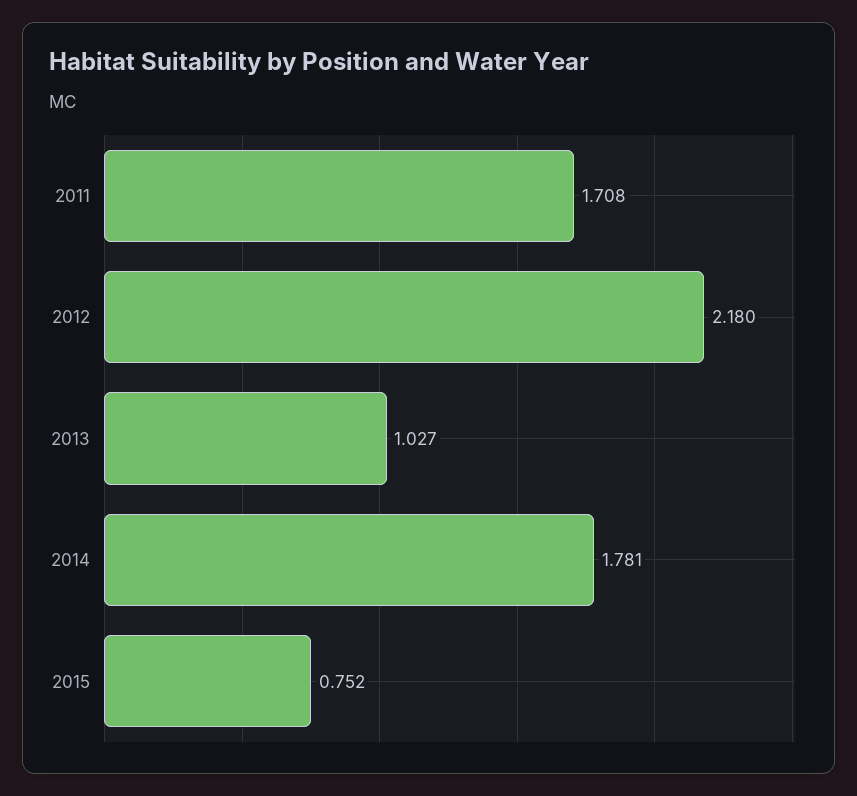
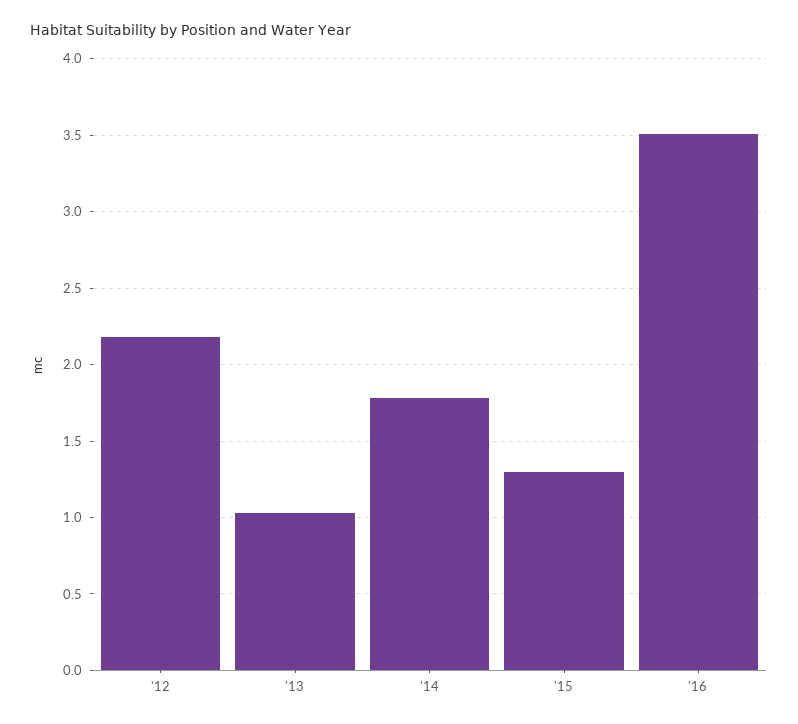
2011: 1.708 -> none
2015: 0.752 -> 1.3
'16: none -> 3.5

